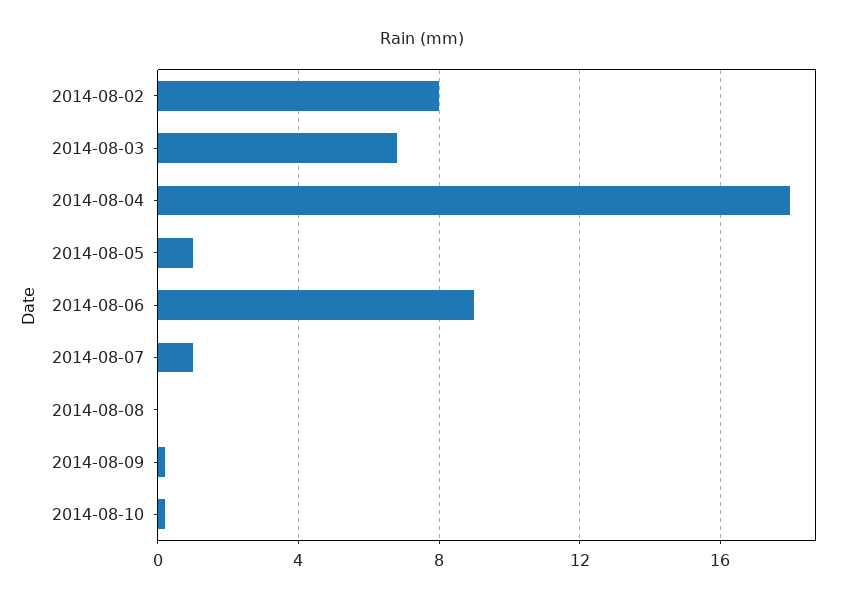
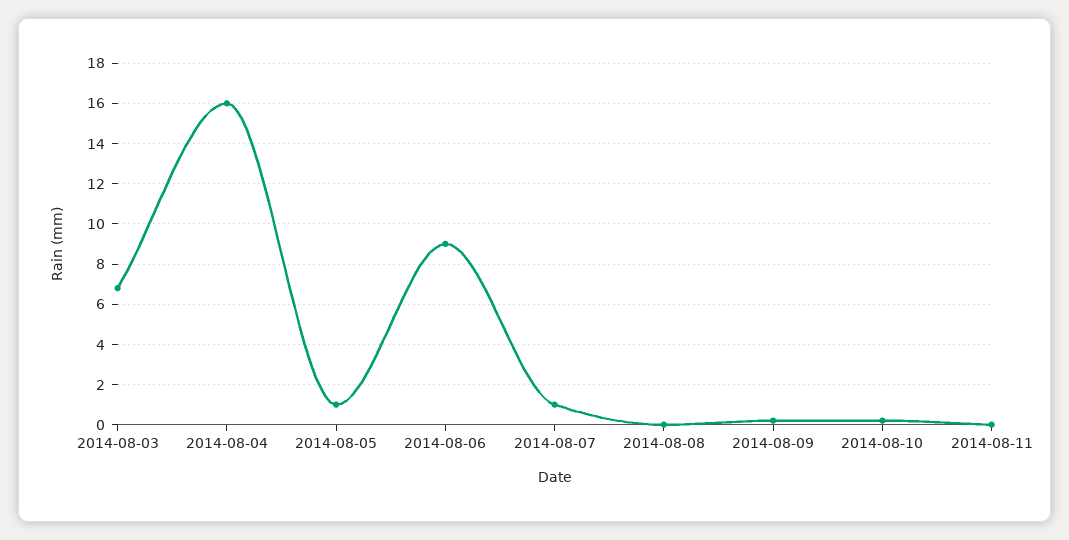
2014-08-02: 8 -> none
2014-08-04: 18 -> 16
2014-08-11: none -> 0

